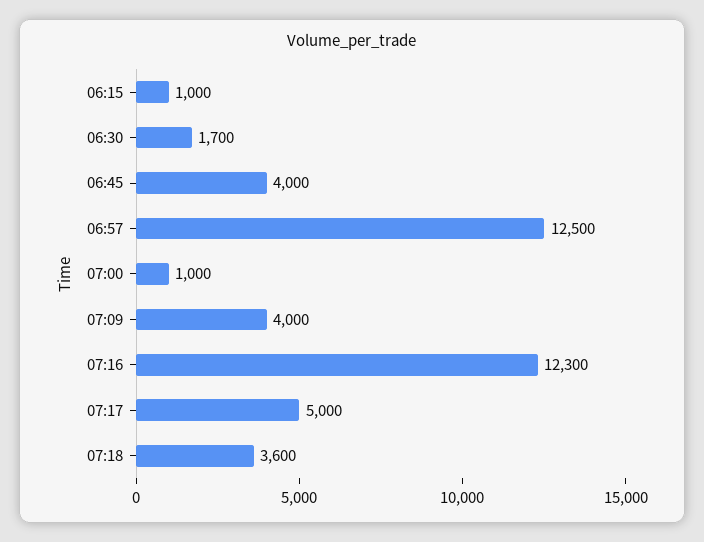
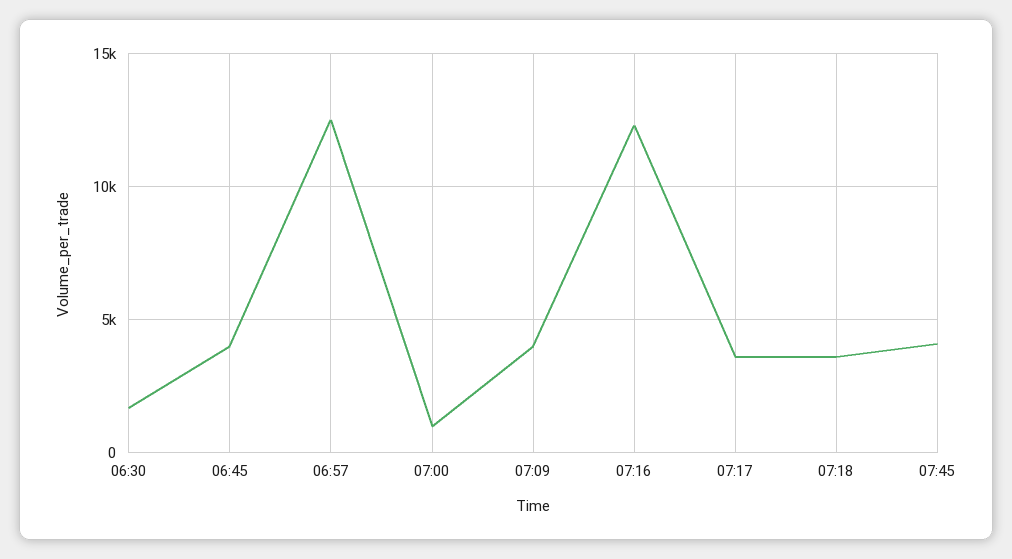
06:15: 1000 -> none
07:17: 5000 -> 3500
07:45: none -> 4000

